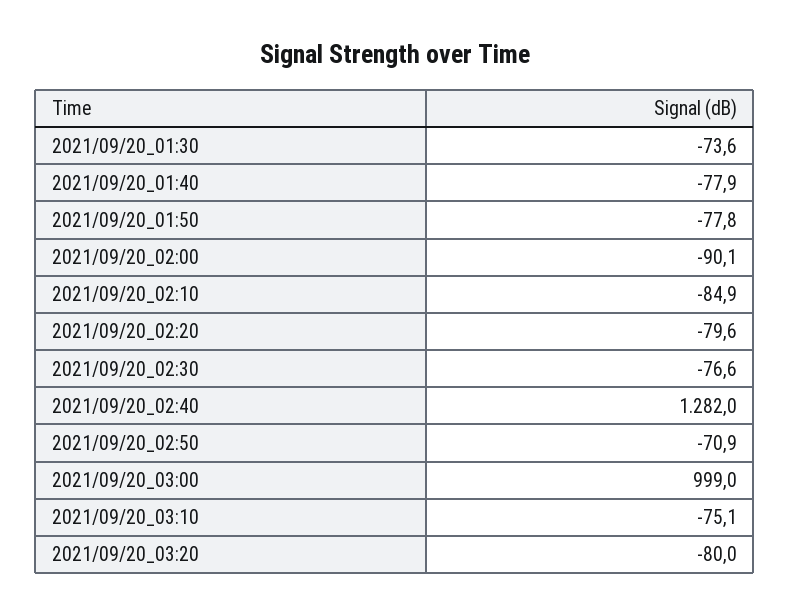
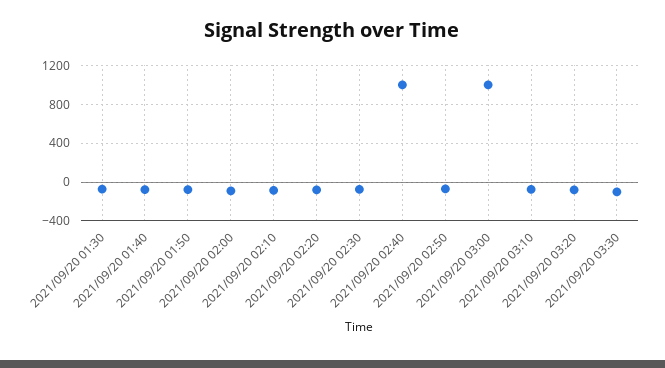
2021/09/20_02:40: 1282 -> 1000
2021/09/20 03:30: none -> -100

